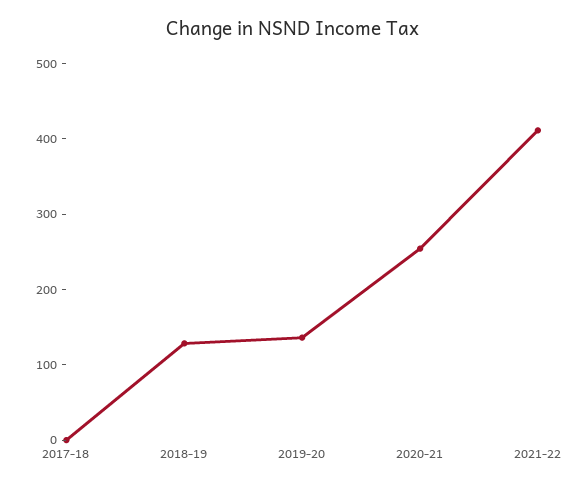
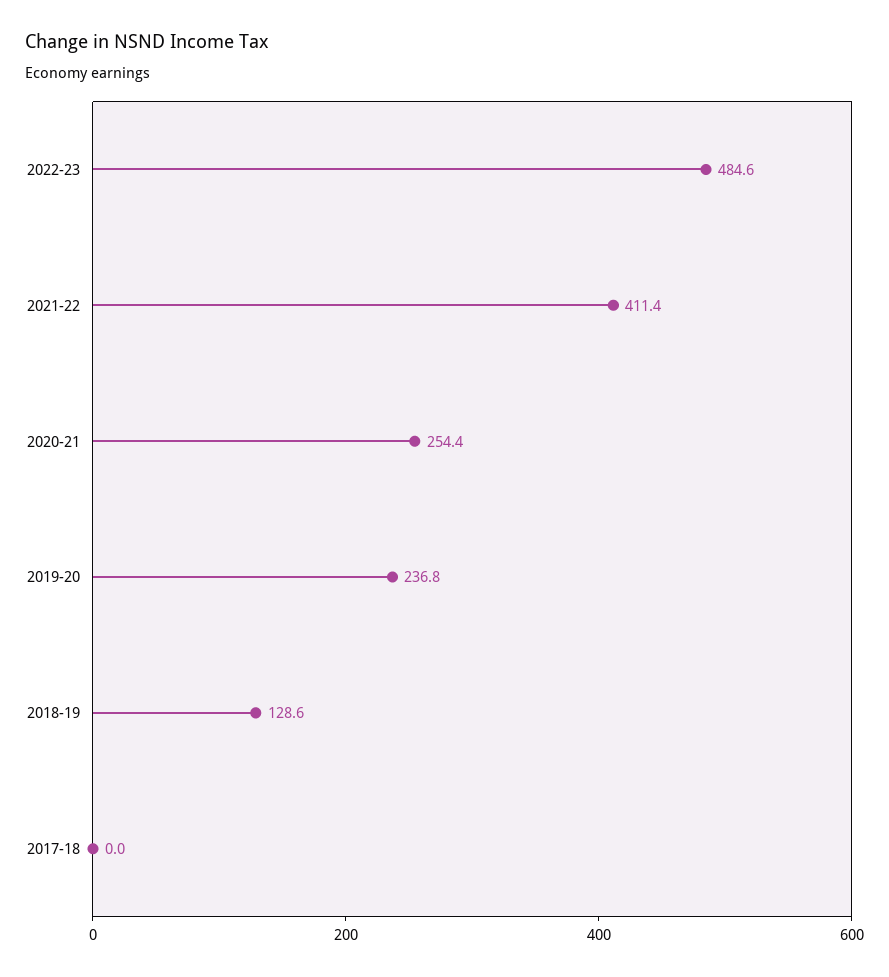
2019-20: 140 -> 236.8
2022-23: none -> 484.6

